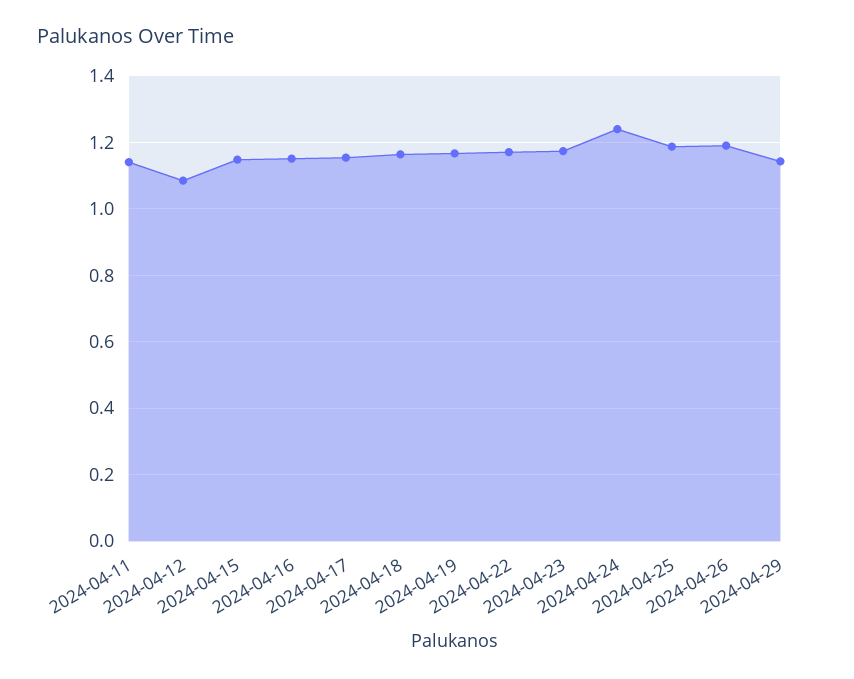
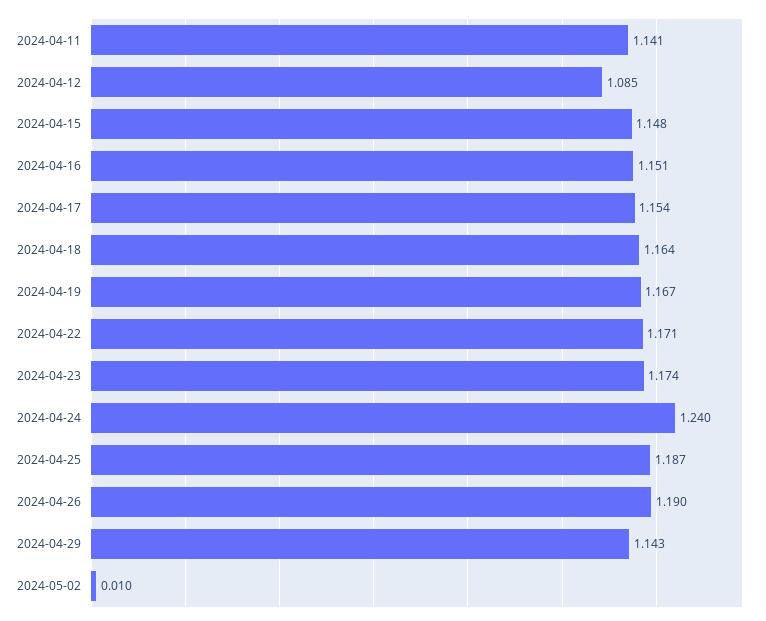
2024-05-02: none -> 0.01

